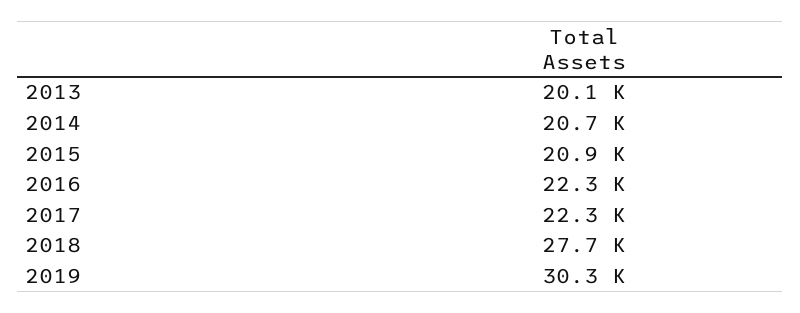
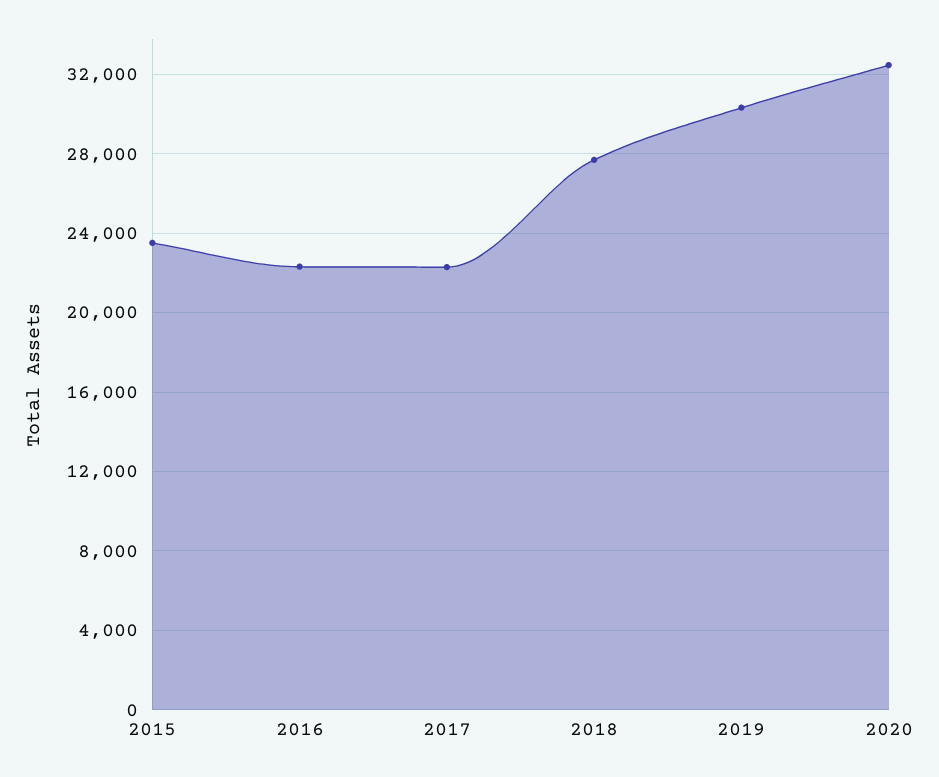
2013: 20100 -> none
2014: 20700 -> none
2015: 20900 -> 23500
2020: none -> 32500

